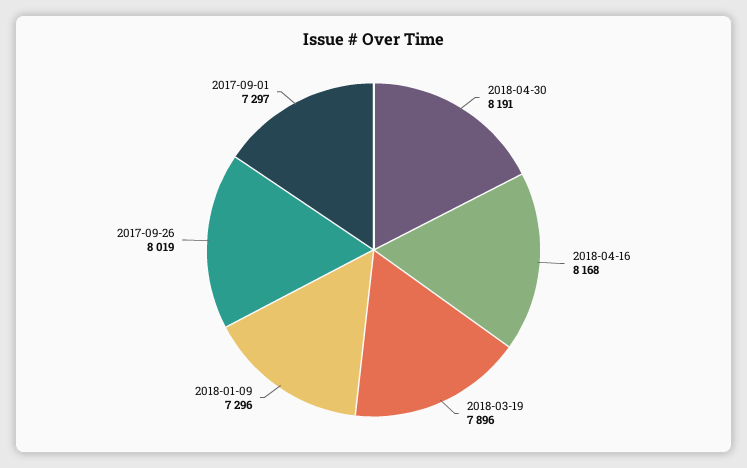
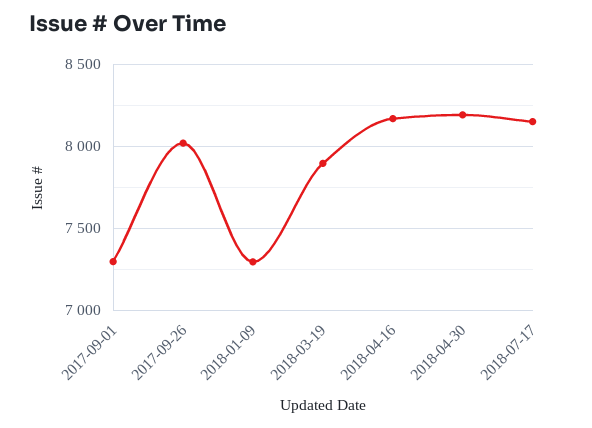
2018-07-17: none -> 8150

